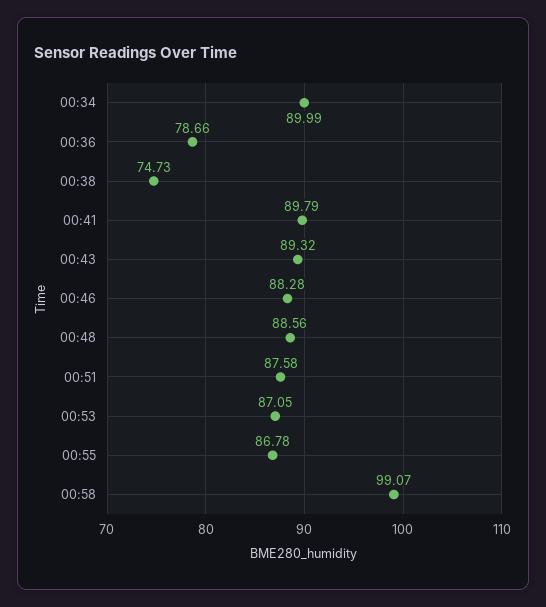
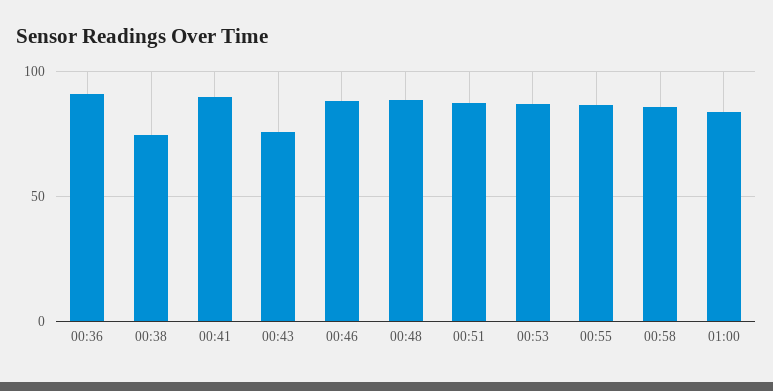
00:34: 89.99 -> none
00:36: 78.66 -> 90
00:43: 89.32 -> 75
00:58: 99.07 -> 85
01:00: none -> 85

